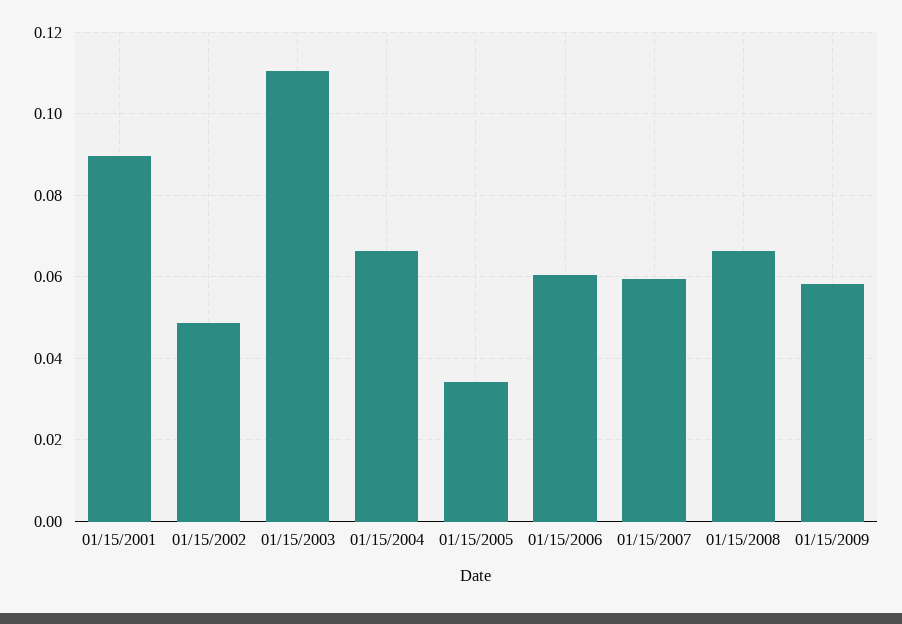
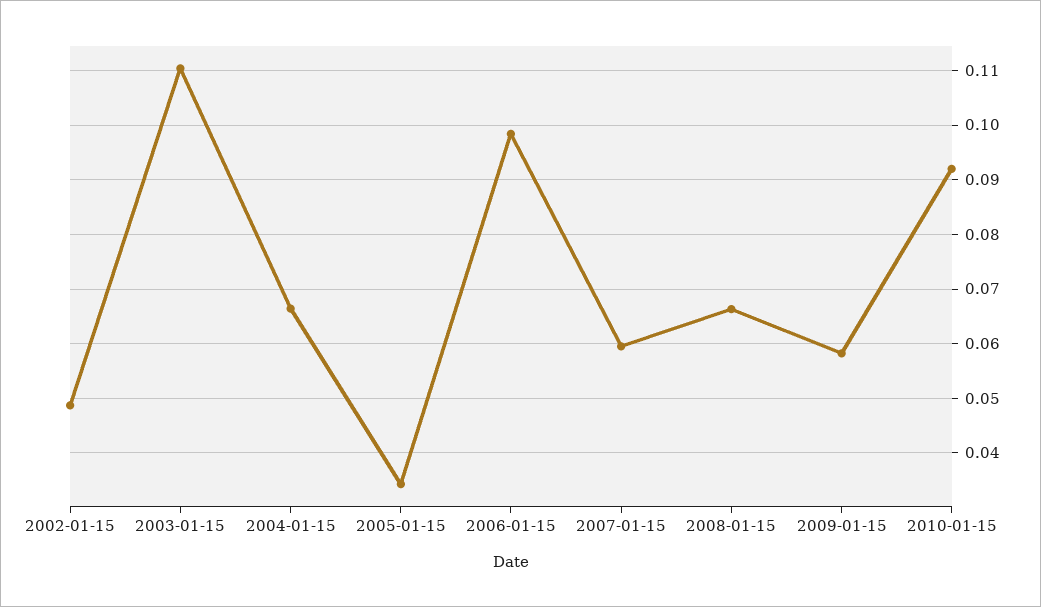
01/15/2001: 0.09 -> none
01/15/2006: 0.06 -> 0.098
2010-01-15: none -> 0.092

